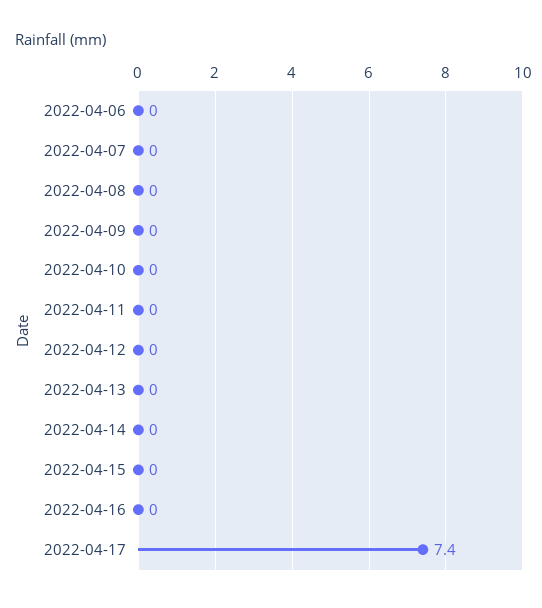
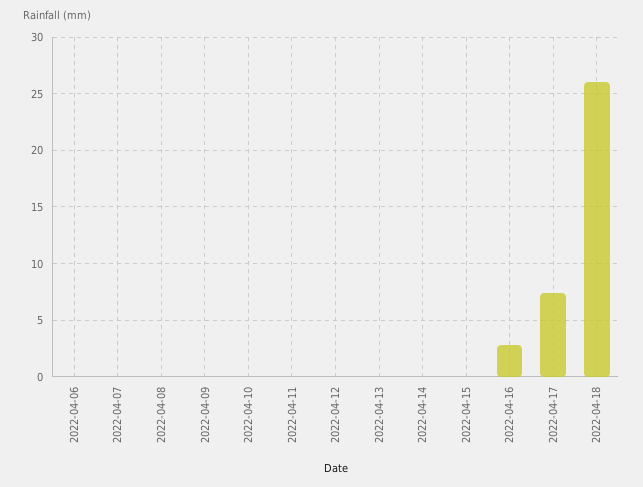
2022-04-16: 0 -> 3
2022-04-18: none -> 26

